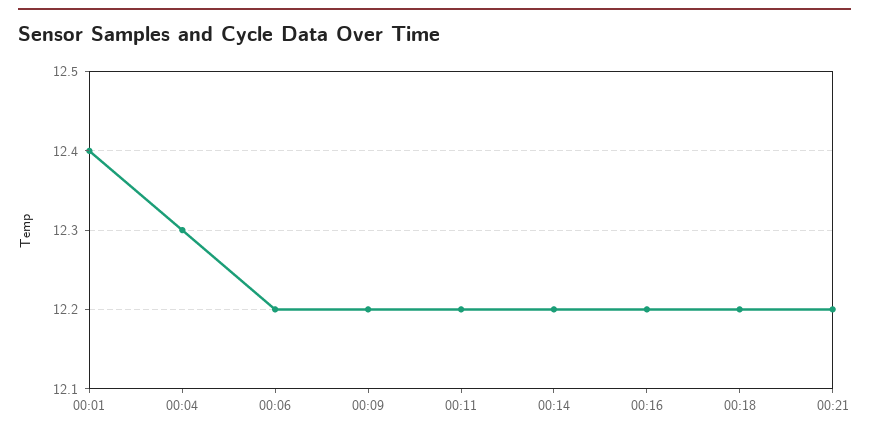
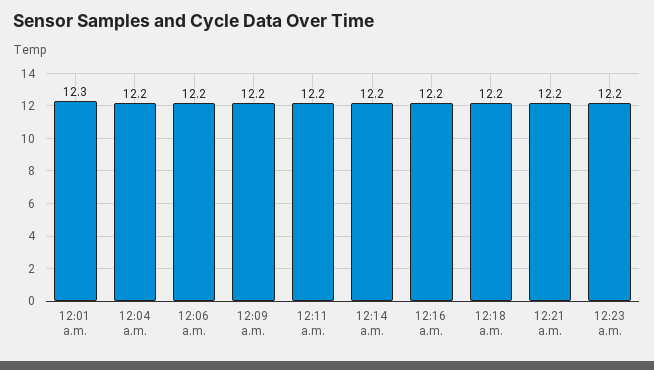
00:01: 12.4 -> 12.3
00:04: 12.3 -> 12.2
12:23 a.m.: none -> 12.2

